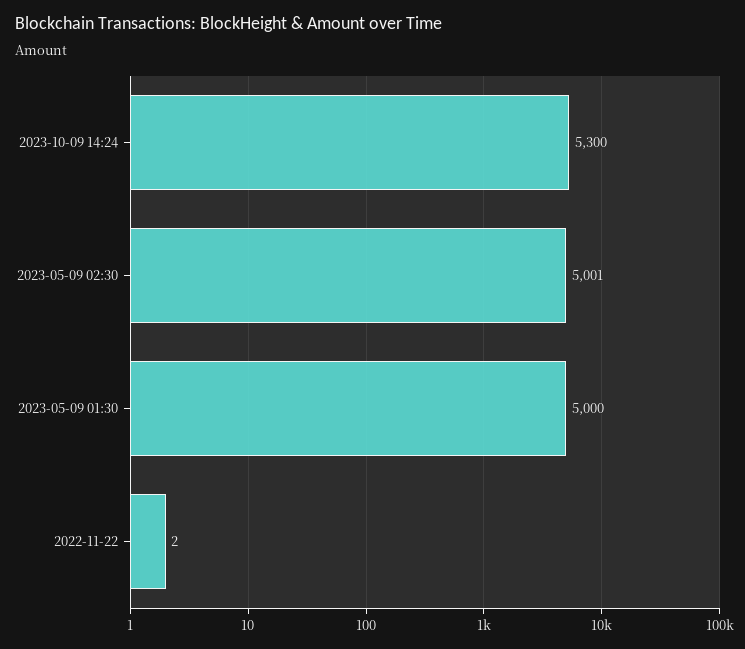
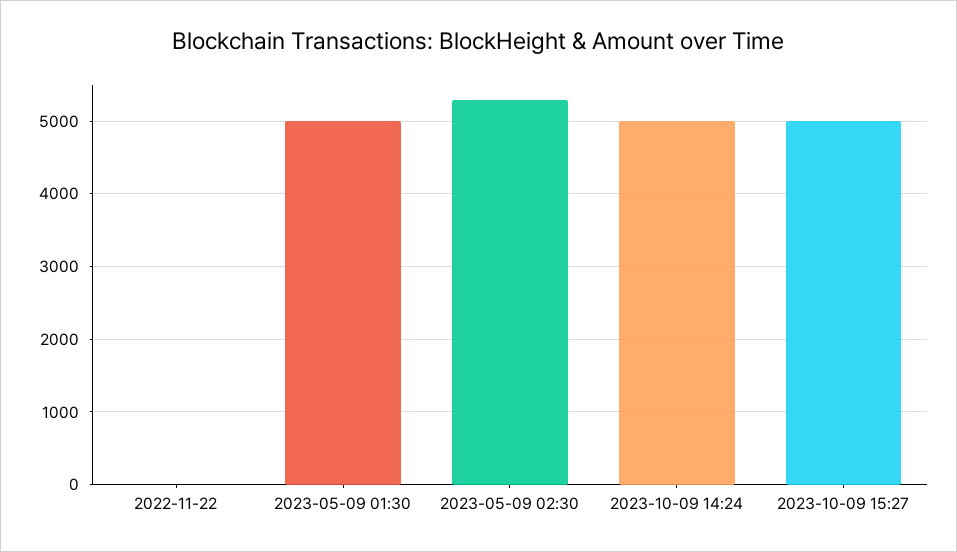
2023-10-09 14:24: 5300 -> 5000
2023-05-09 02:30: 5001 -> 5300
2023-10-09 15:27: none -> 5000

